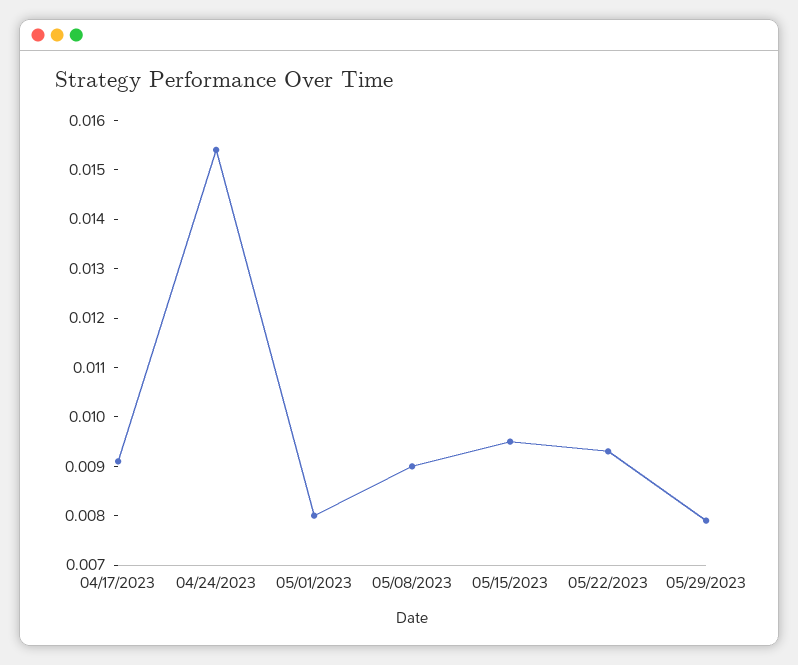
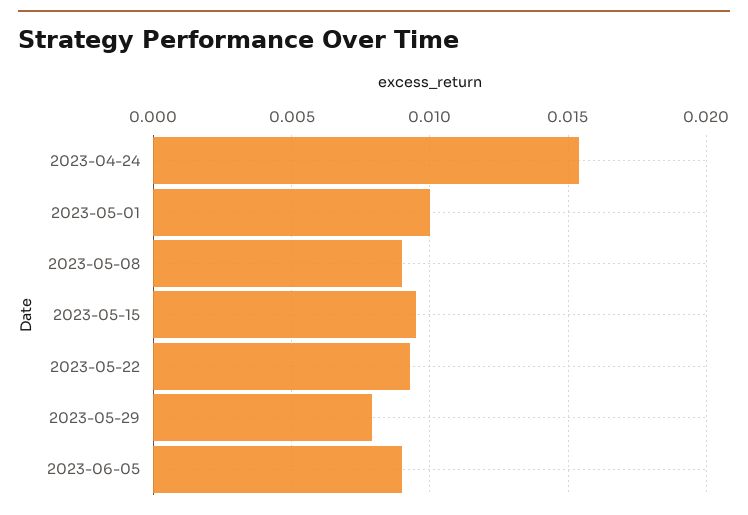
04/17/2023: 0.009 -> none
05/01/2023: 0.008 -> 0.01
2023-06-05: none -> 0.009

